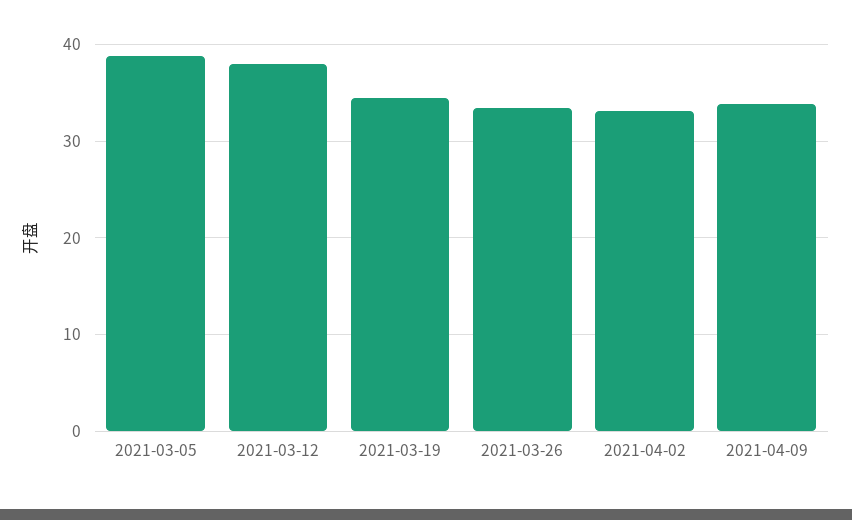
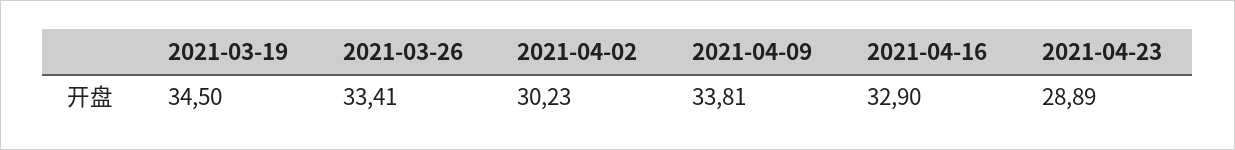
2021-03-05: 39 -> none
2021-03-12: 38 -> none
2021-04-02: 33 -> 30.23
2021-04-16: none -> 32.9
2021-04-23: none -> 28.89

